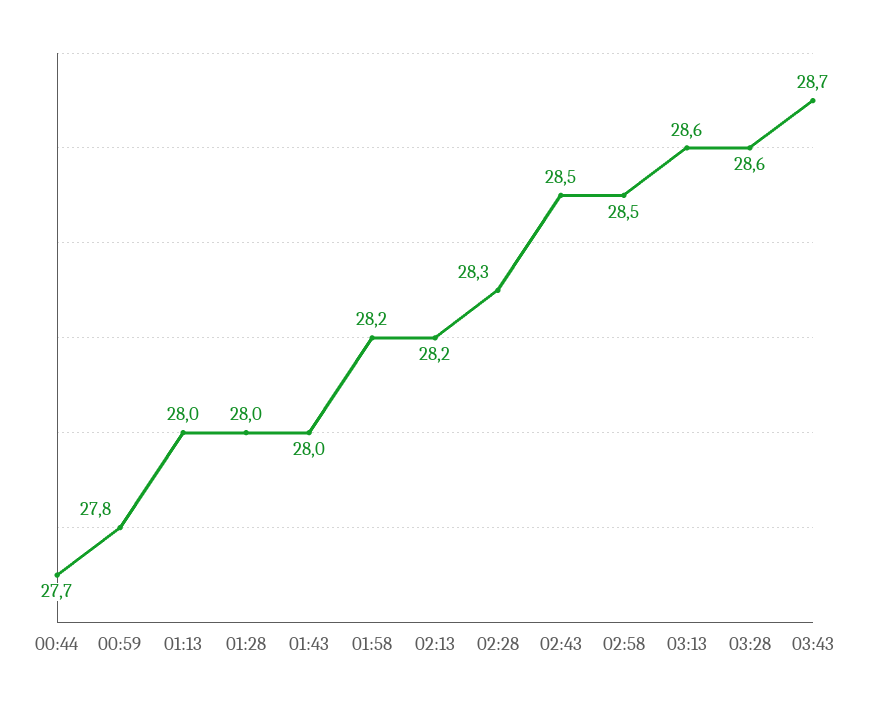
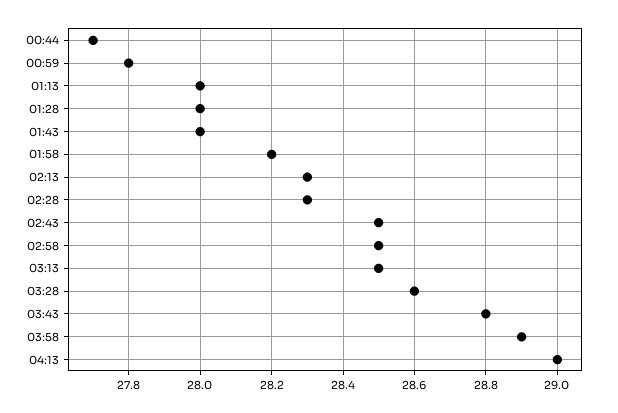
02:13: 28.2 -> 28.3
03:13: 28.6 -> 28.5
03:43: 28.7 -> 28.8
03:58: none -> 28.9
04:13: none -> 29

